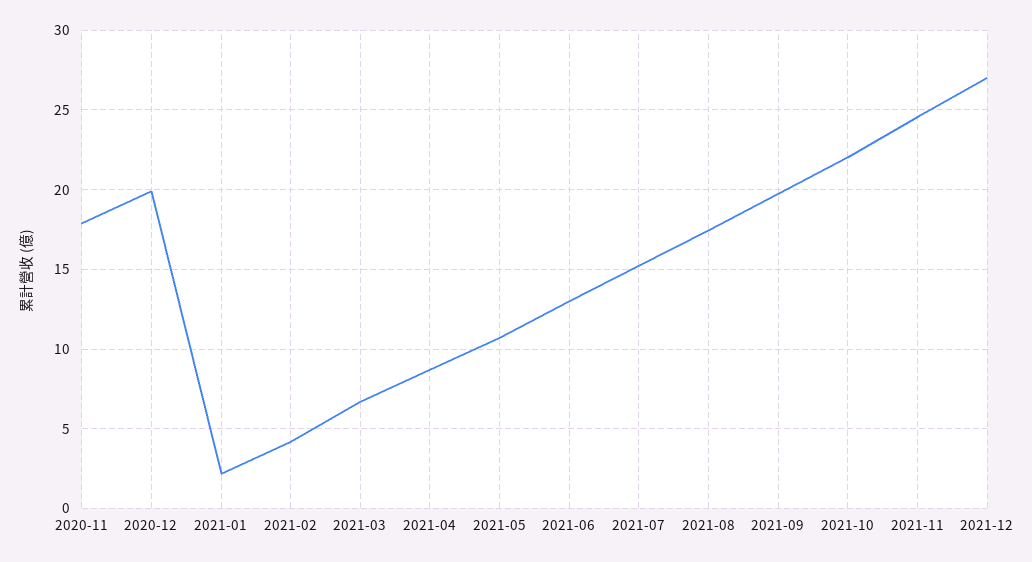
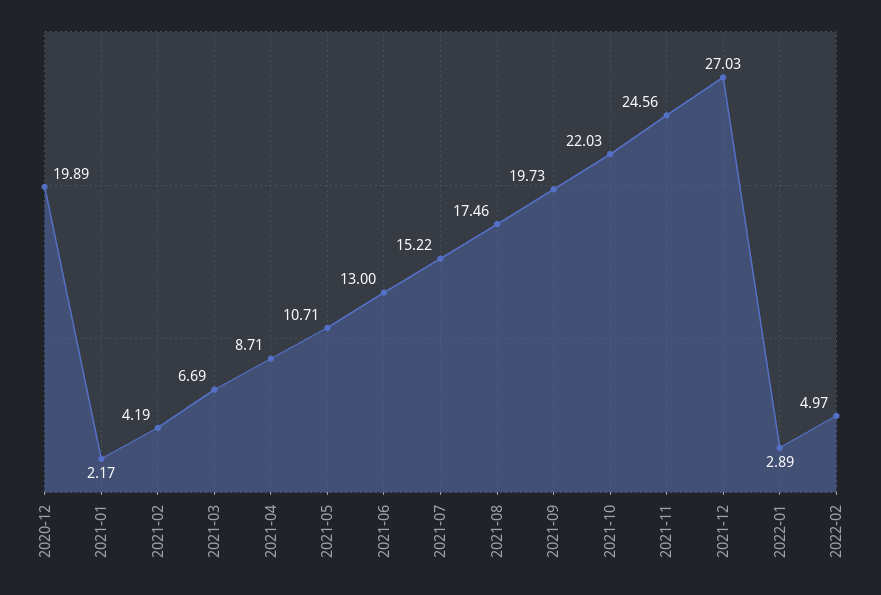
2020-11: 18 -> none
2022-01: none -> 2.89
2022-02: none -> 4.97

